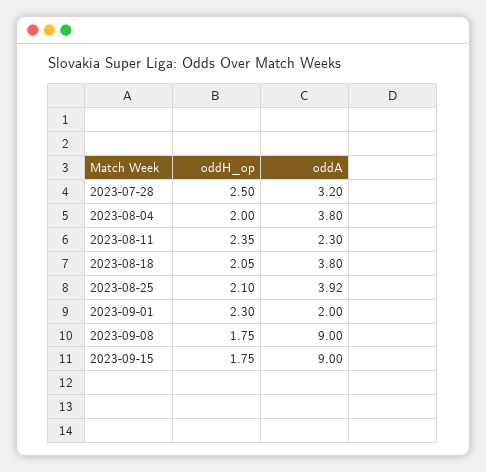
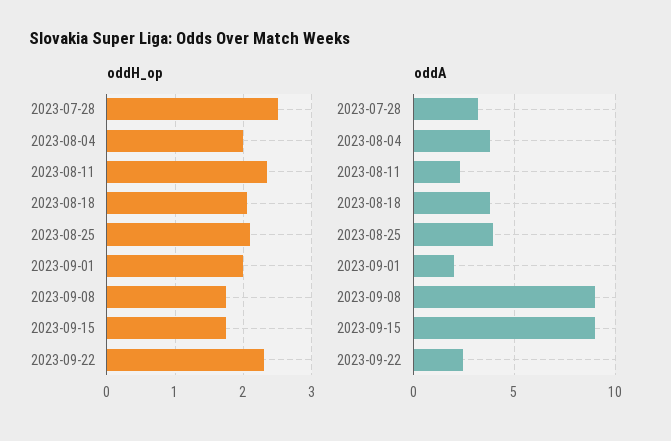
oddH_op, 2023-09-01: 2.3 -> 2
oddH_op, 2023-09-22: none -> 2.3
oddA, 2023-09-22: none -> 2.5

